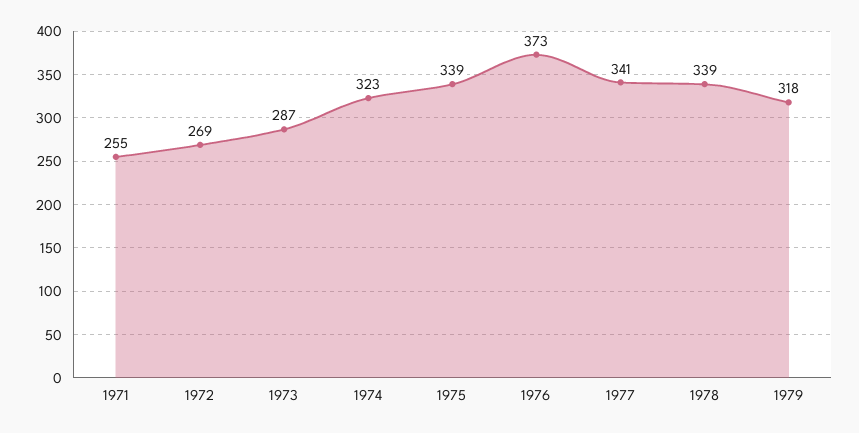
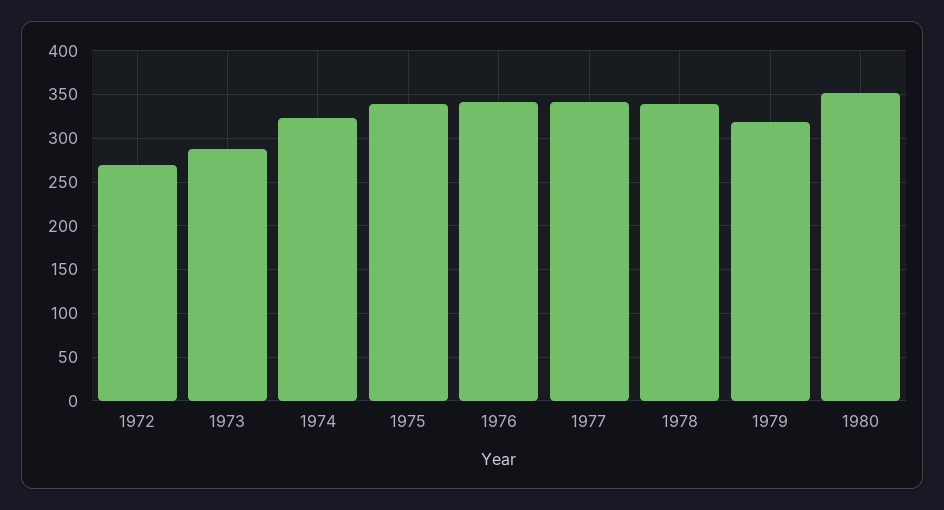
1971: 255 -> none
1976: 373 -> 340
1980: none -> 350

